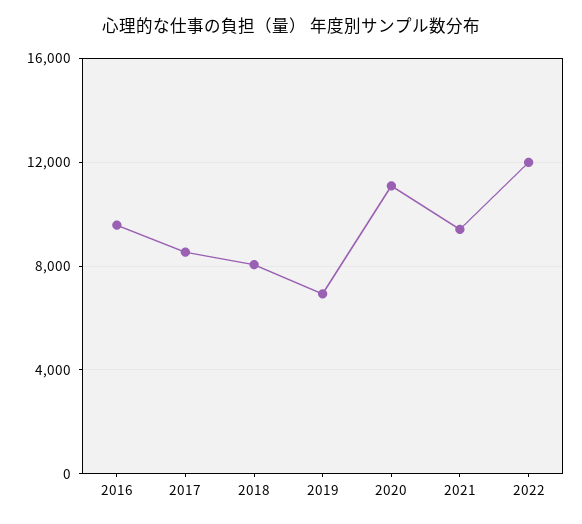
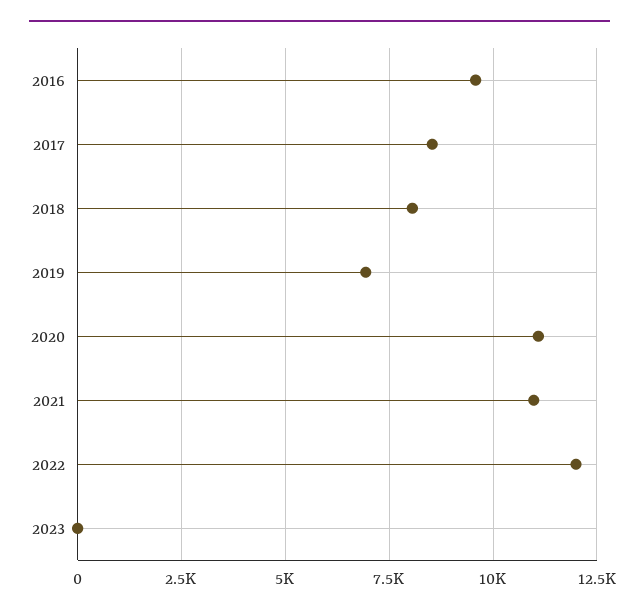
2021: 9500 -> 11000
2023: none -> 0

